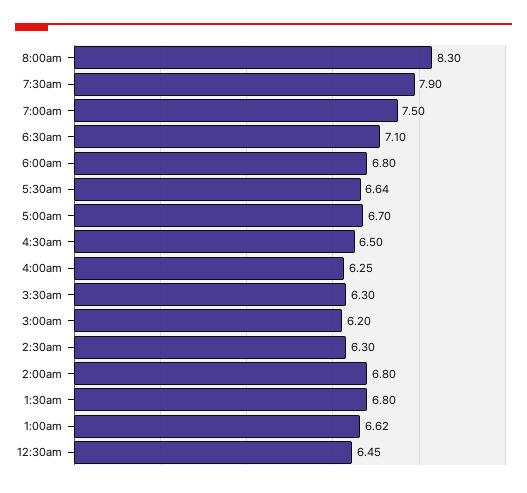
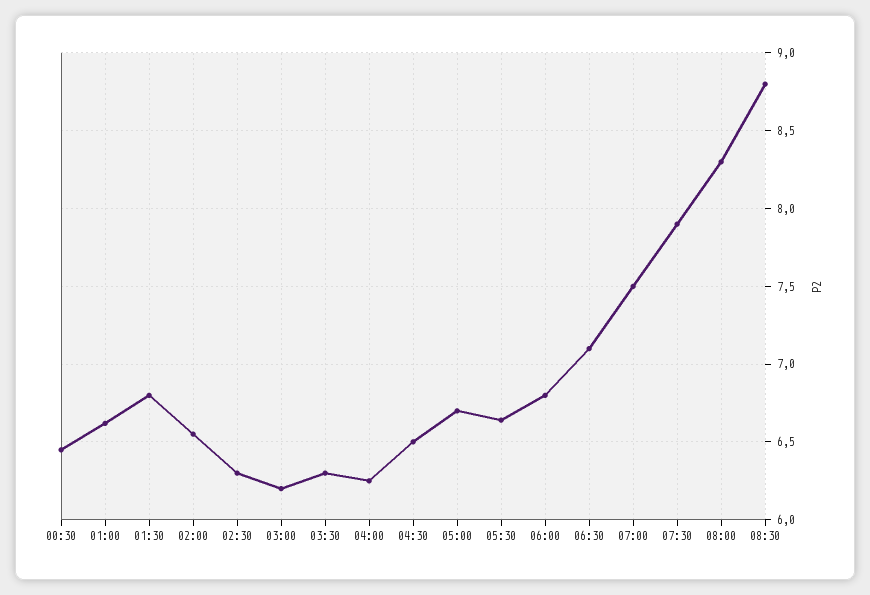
2:00am: 6.8 -> 6.55
08:30: none -> 8.8

